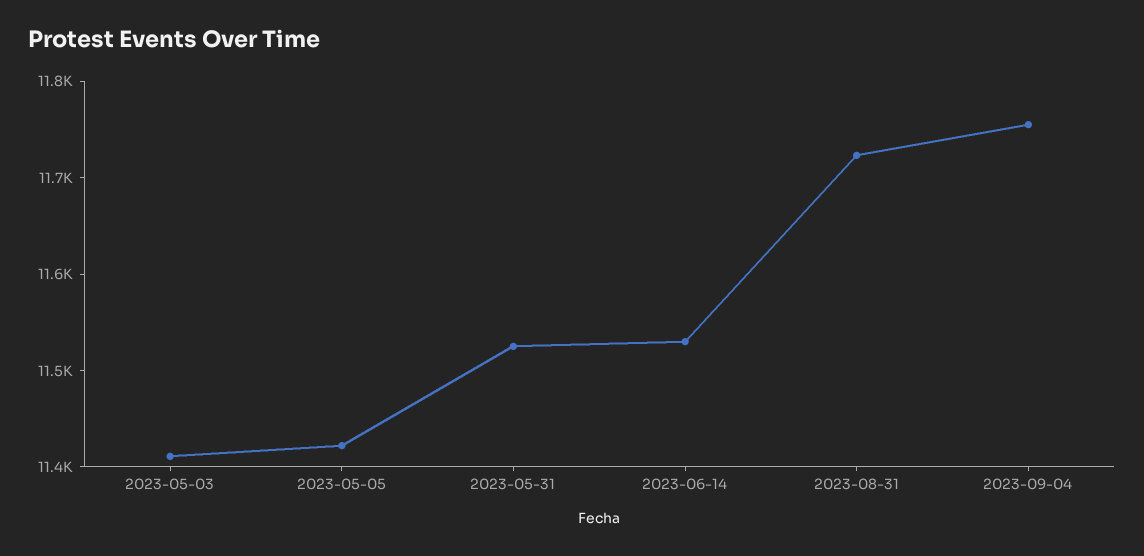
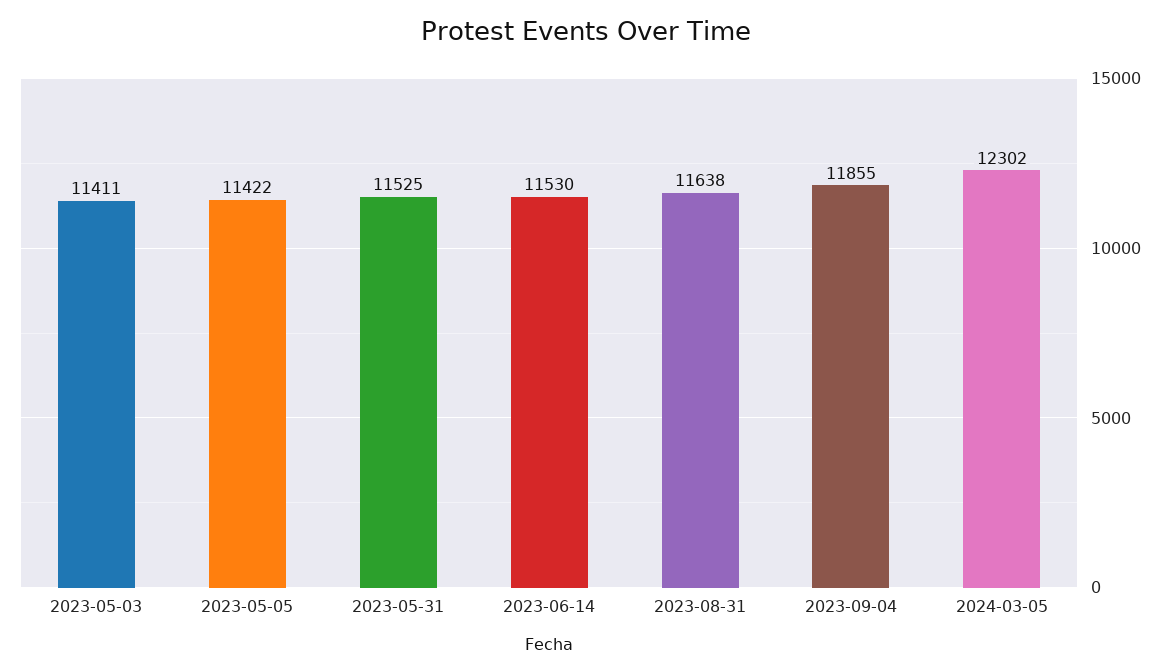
2023-08-31: 11720 -> 11638
2023-09-04: 11760 -> 11855
2024-03-05: none -> 12302

